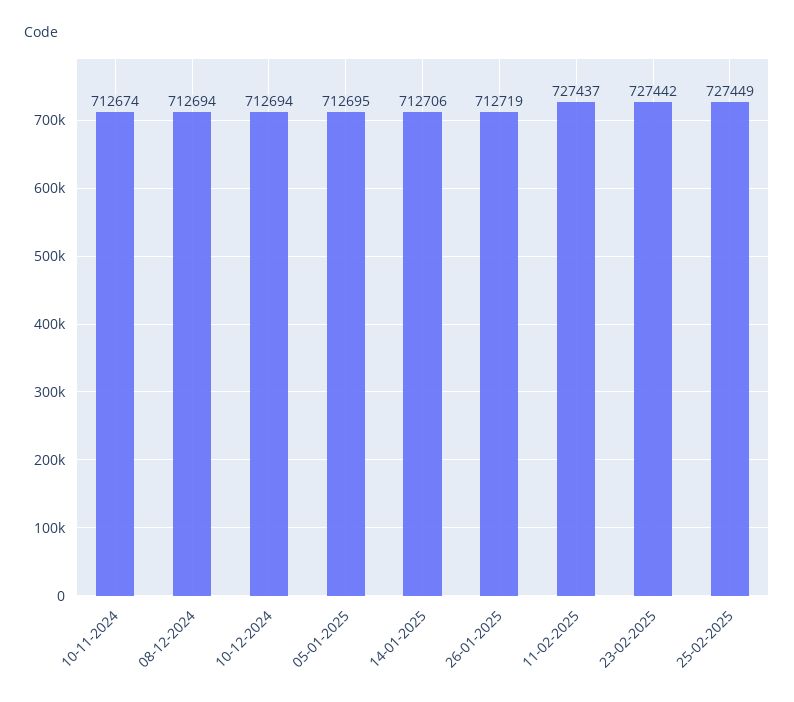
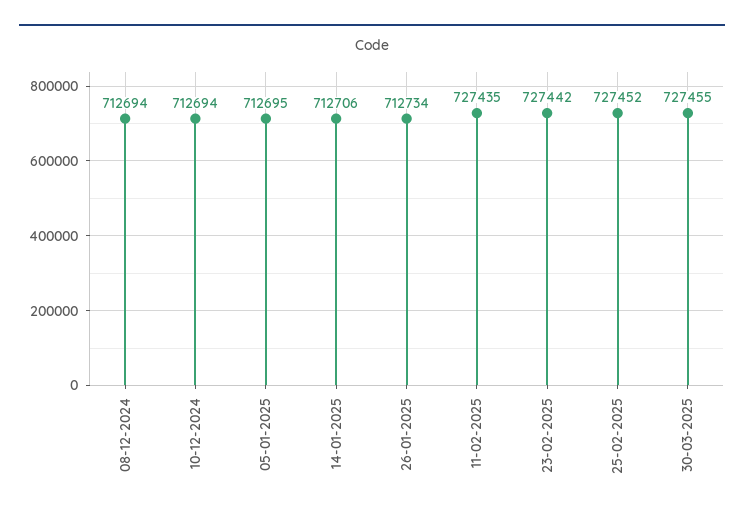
10-11-2024: 712674 -> none
26-01-2025: 712719 -> 712734
11-02-2025: 727437 -> 727435
25-02-2025: 727449 -> 727452
30-03-2025: none -> 727455

